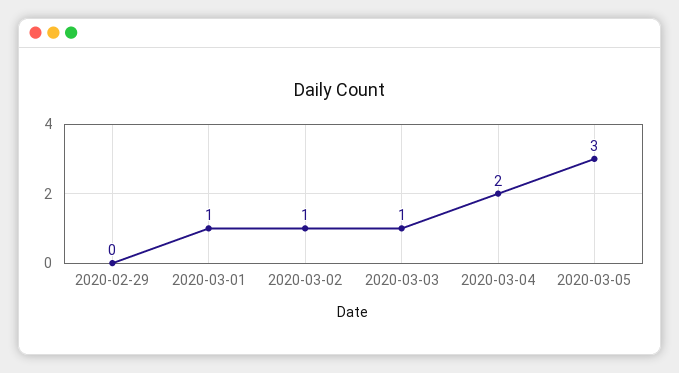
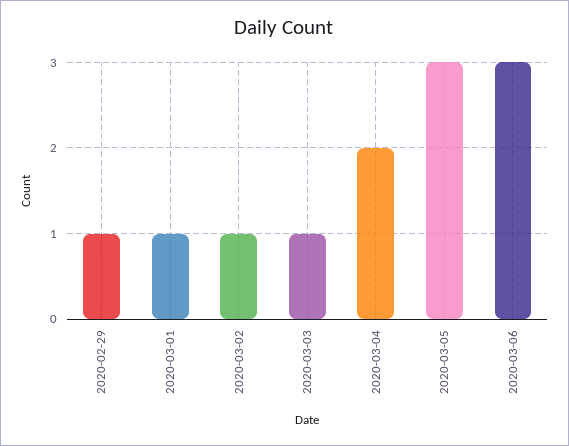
2020-02-29: 0 -> 1
2020-03-06: none -> 3

